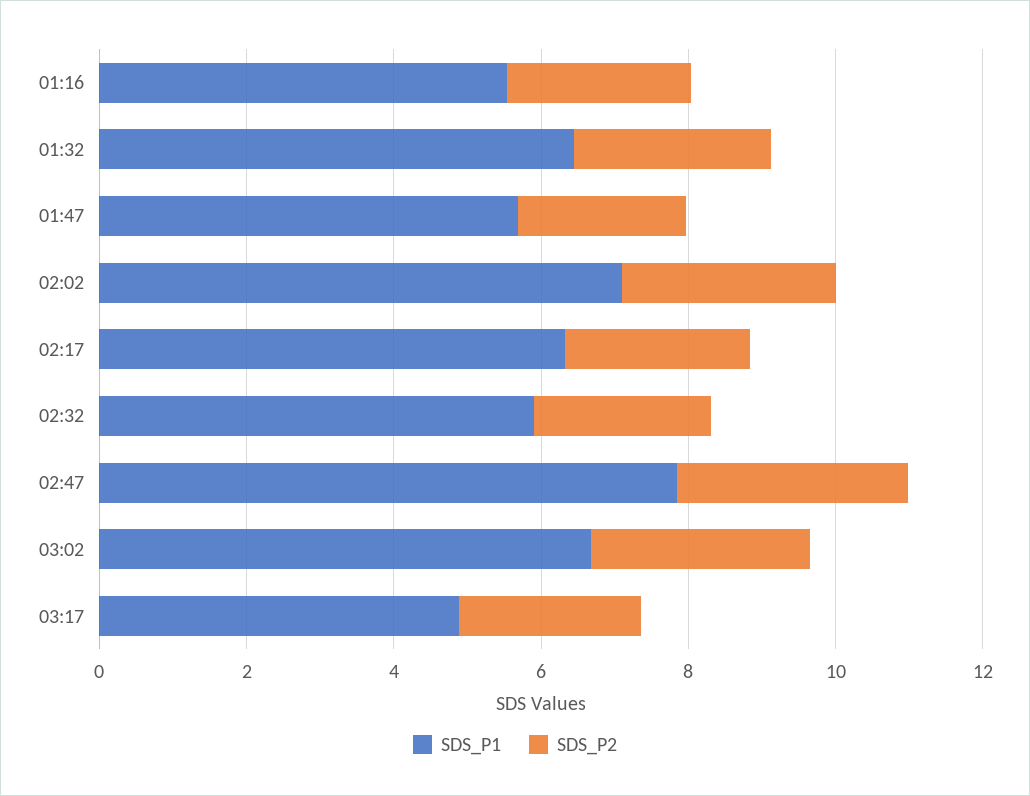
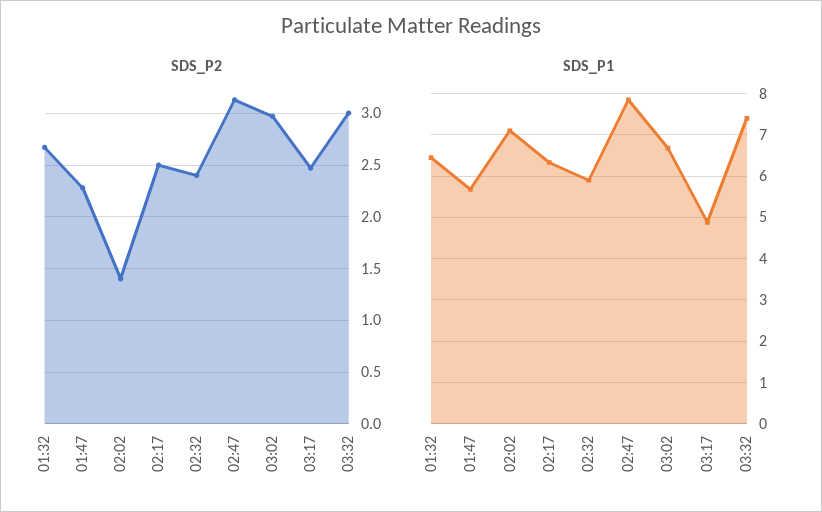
SDS_P1, 01:16: 5.5 -> none
SDS_P2, 01:16: 2.5 -> none
SDS_P2, 02:02: 3 -> 1.4
SDS_P2, 03:32: none -> 3
SDS_P1, 03:32: none -> 7.4

